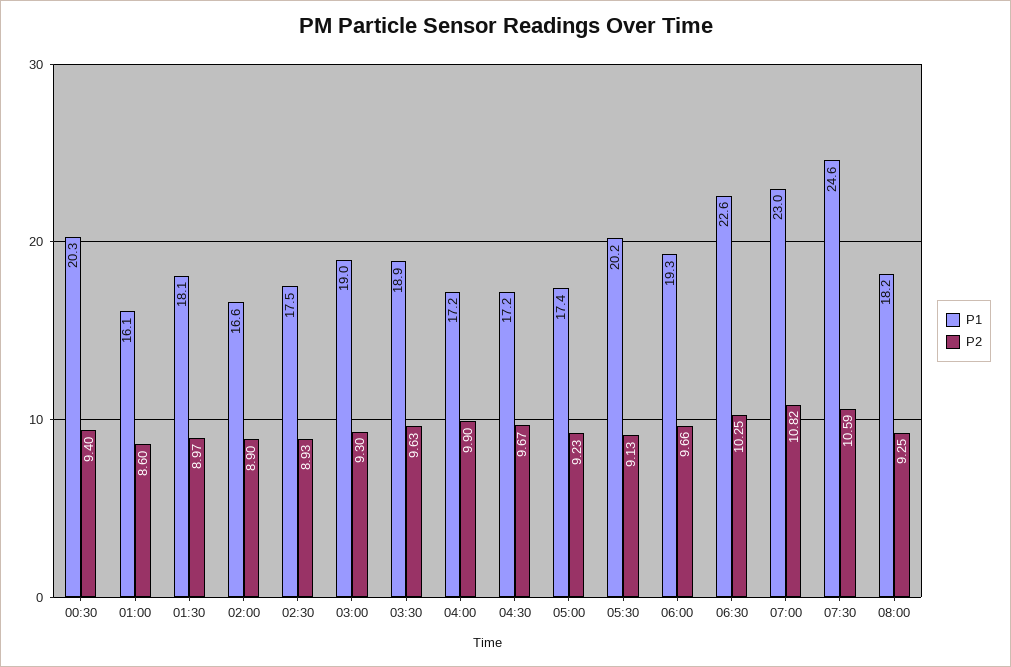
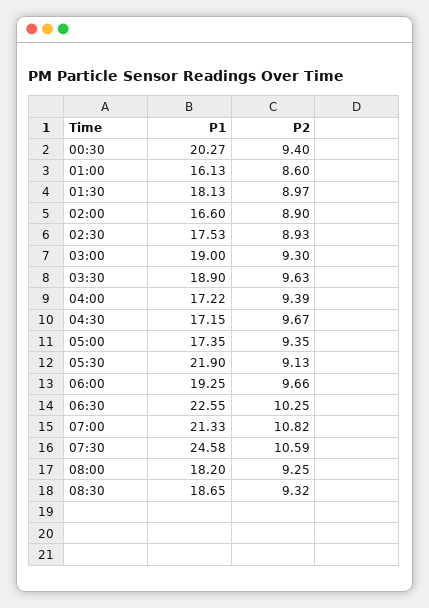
P2, 04:00: 9.9 -> 9.39
P2, 05:00: 9.23 -> 9.35
P1, 05:30: 20.2 -> 21.9
P1, 07:00: 23 -> 21.33
P1, 08:30: none -> 18.65
P2, 08:30: none -> 9.32

